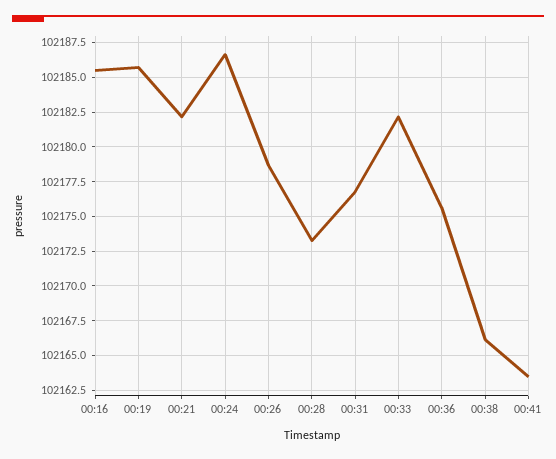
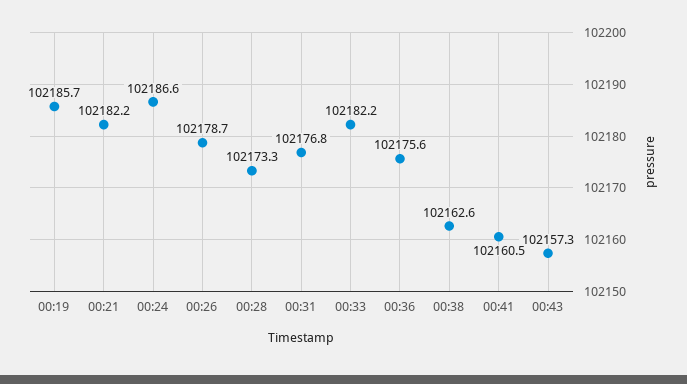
00:16: 102185.5 -> none
00:38: 102166 -> 102162.6
00:41: 102163.5 -> 102160.5
00:43: none -> 102157.3

